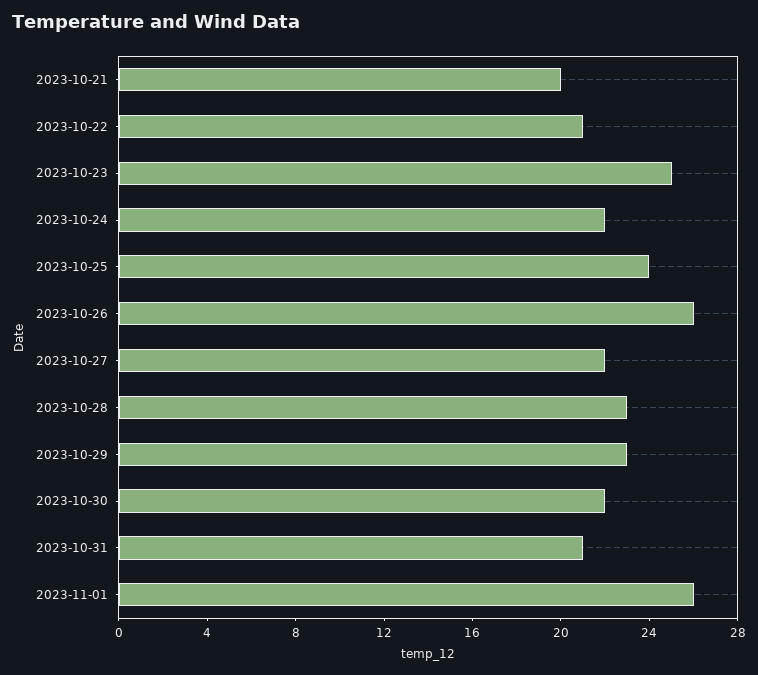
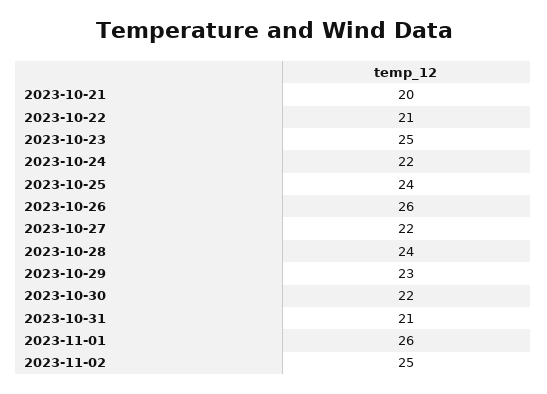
2023-10-28: 23 -> 24
2023-11-02: none -> 25

